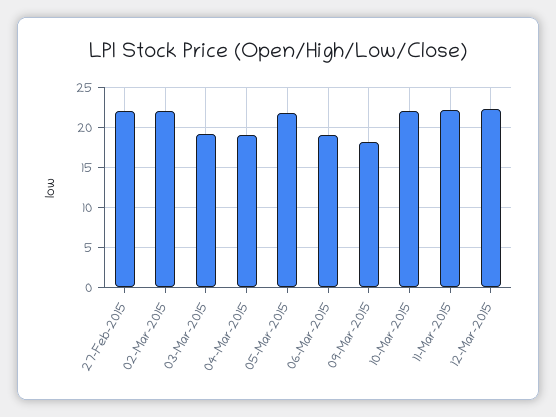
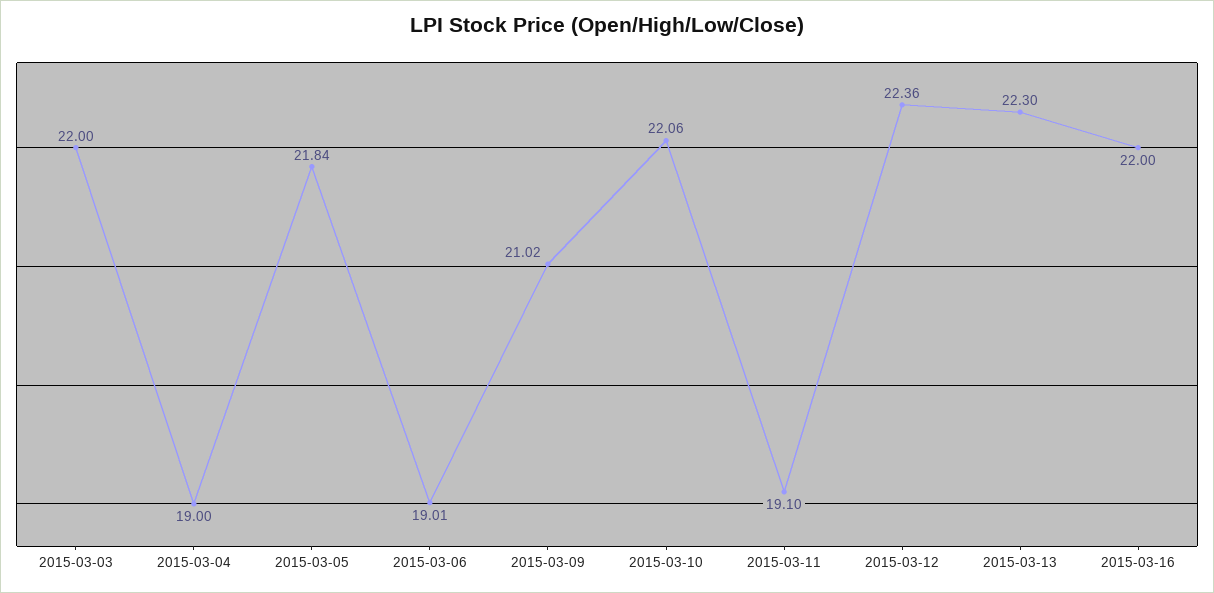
27-Feb-2015: 22 -> none
02-Mar-2015: 22 -> none
03-Mar-2015: 19 -> 22
09-Mar-2015: 18 -> 21.02
11-Mar-2015: 22 -> 19.1
2015-03-13: none -> 22.3
2015-03-16: none -> 22

